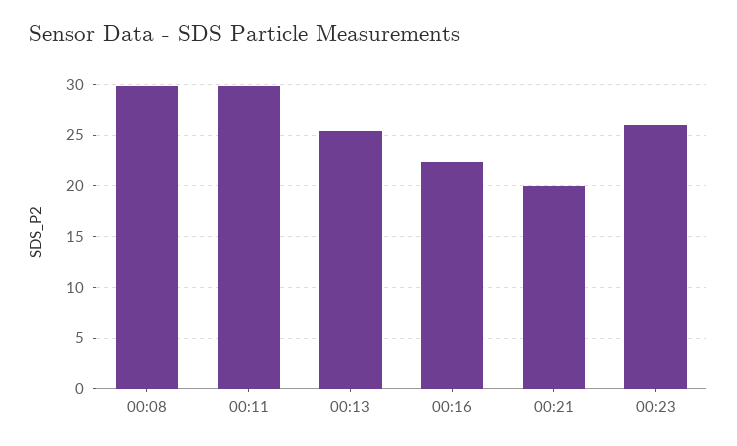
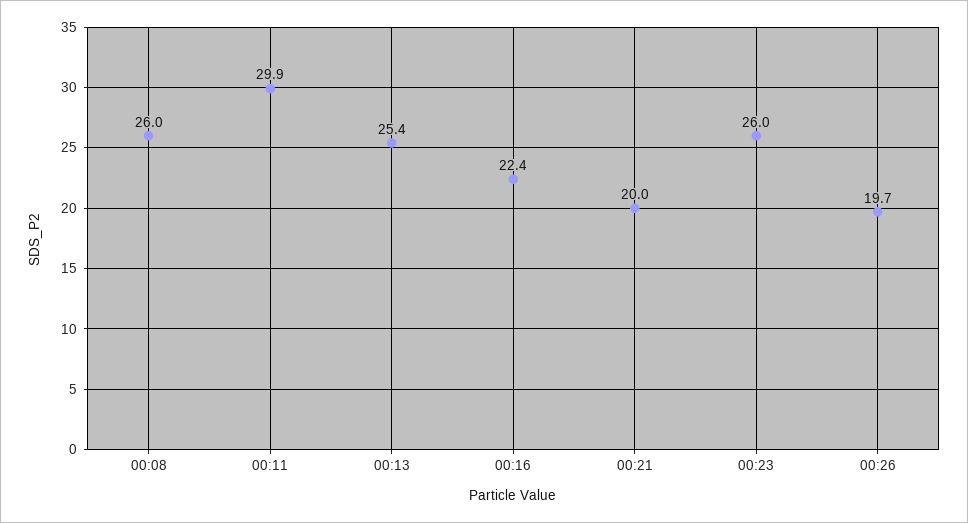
00:08: 30 -> 26
00:26: none -> 19.7

